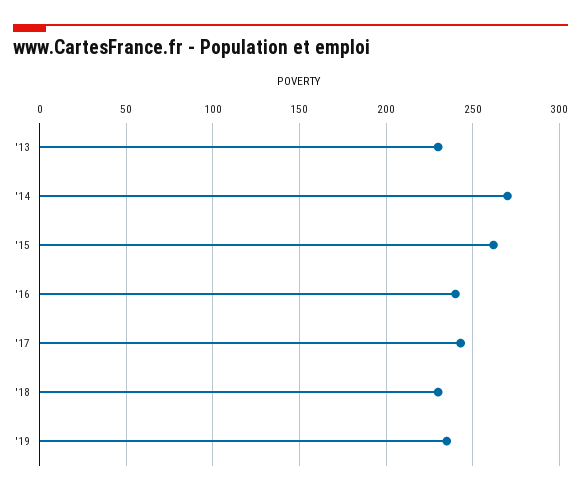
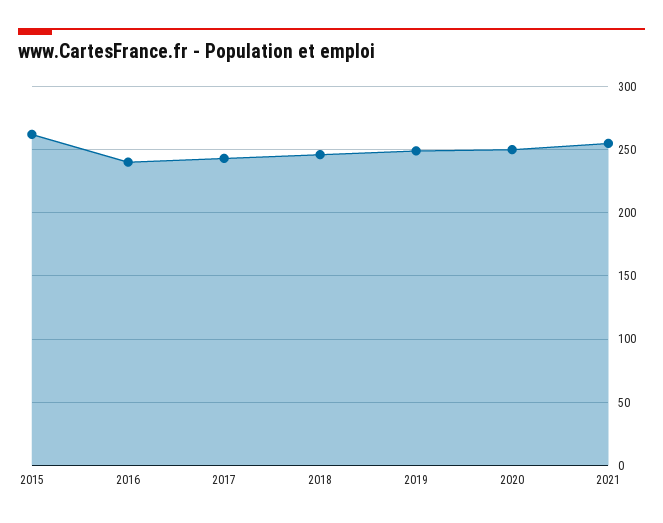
'13: 230 -> none
'14: 270 -> none
'18: 230 -> 245
'19: 235 -> 250
2020: none -> 250
2021: none -> 255

